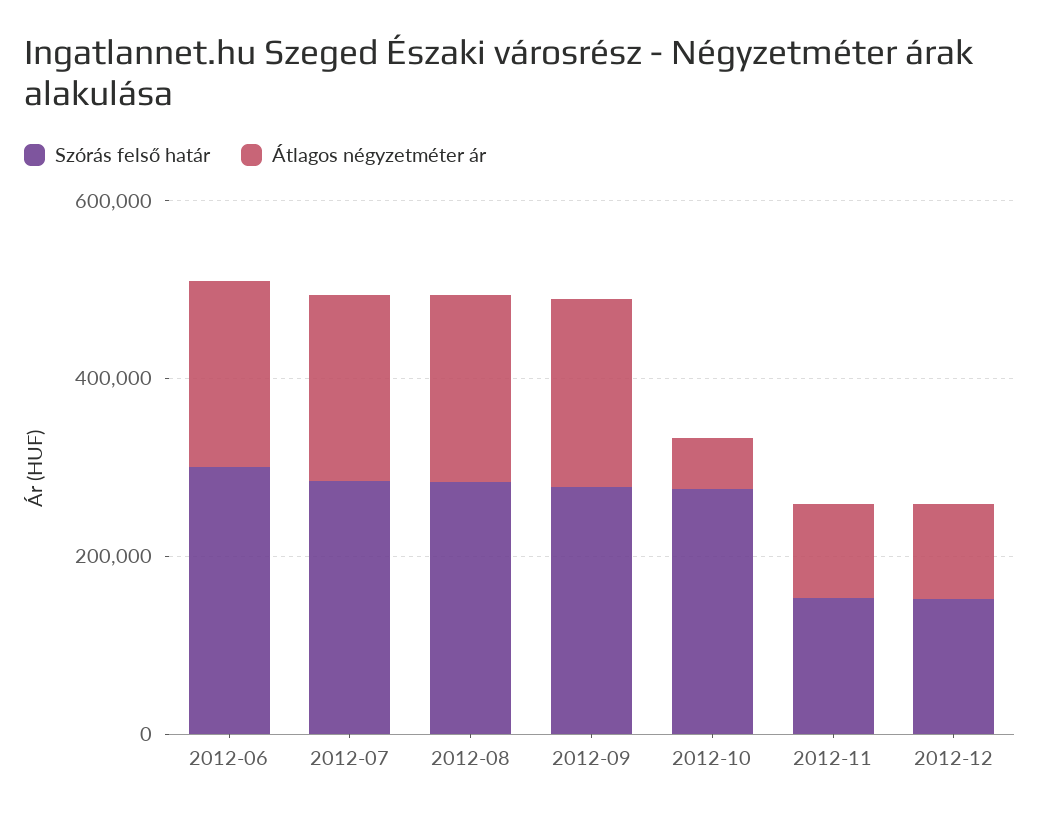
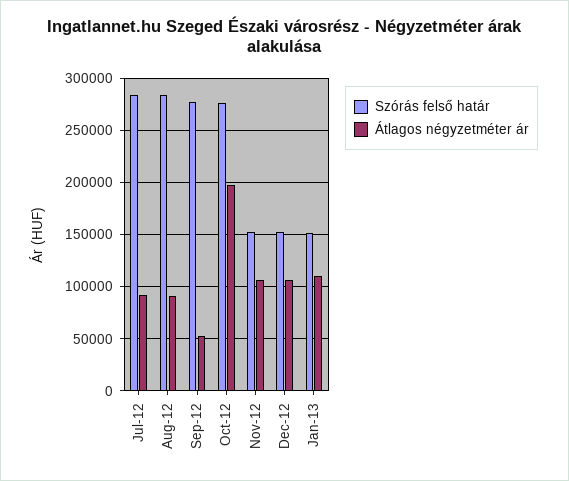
Szórás felső határ, 2012-06: 300000 -> none
Átlagos négyzetméter ár, 2012-06: 200000 -> none
Átlagos négyzetméter ár, 2012-07: 200000 -> 90000
Átlagos négyzetméter ár, 2012-08: 200000 -> 90000
Átlagos négyzetméter ár, 2012-09: 200000 -> 50000
Átlagos négyzetméter ár, 2012-10: 50000 -> 200000
Szórás felső határ, Jan-13: none -> 150000
Átlagos négyzetméter ár, Jan-13: none -> 110000

